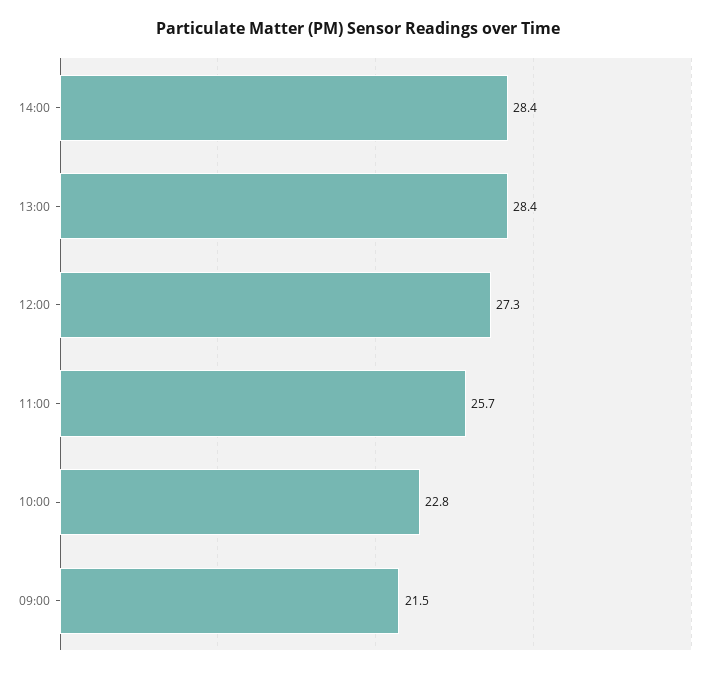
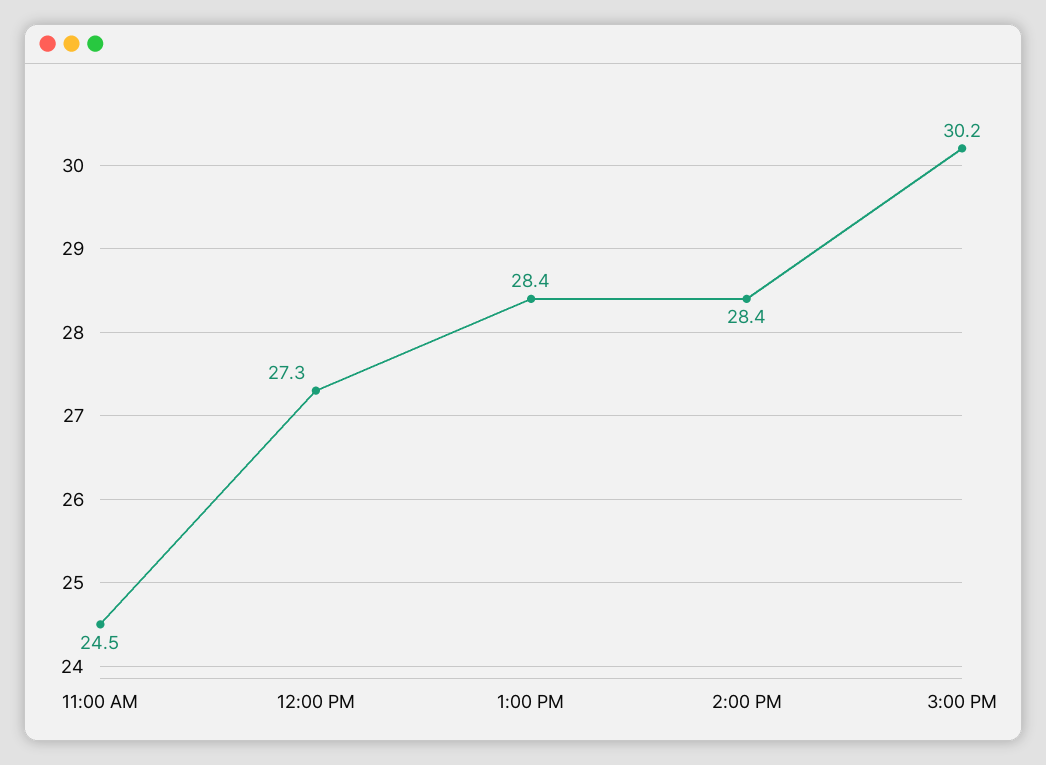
11:00: 25.7 -> 24.5
10:00: 22.8 -> none
09:00: 21.5 -> none
3:00 PM: none -> 30.2

